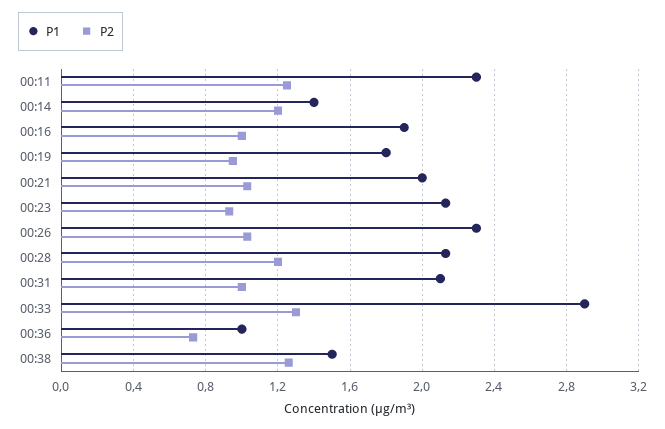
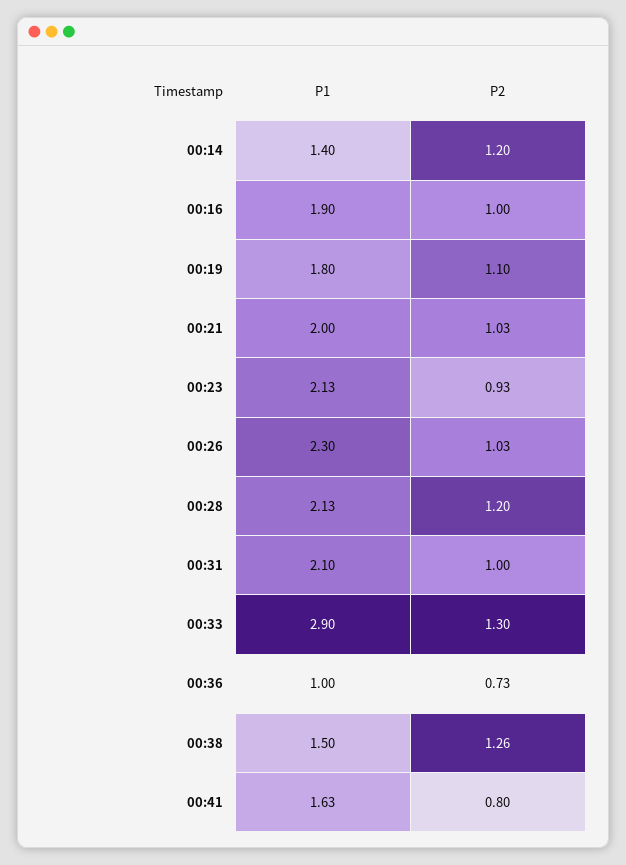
P1, 00:11: 2.3 -> none
P2, 00:11: 1.25 -> none
P2, 00:19: 0.95 -> 1.1
P1, 00:41: none -> 1.63
P2, 00:41: none -> 0.8

